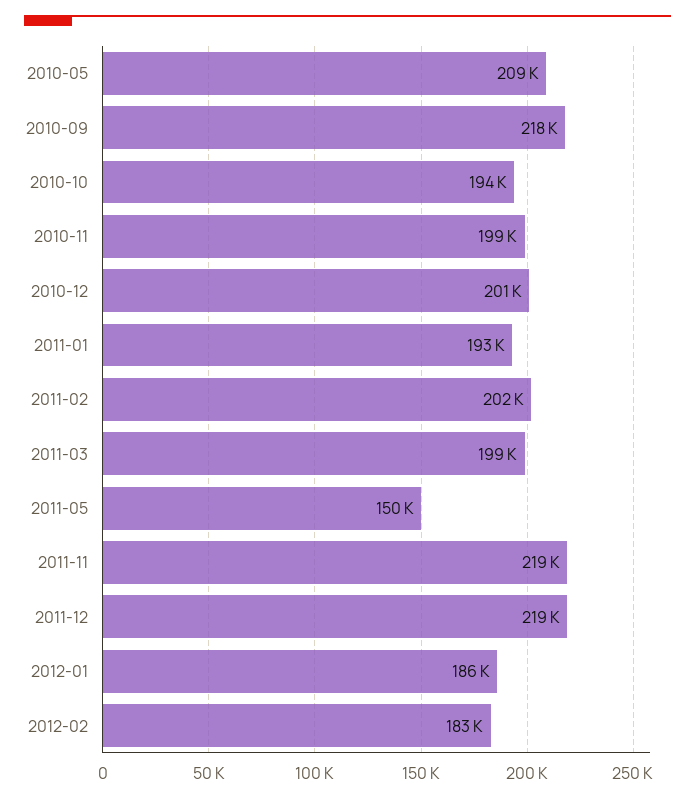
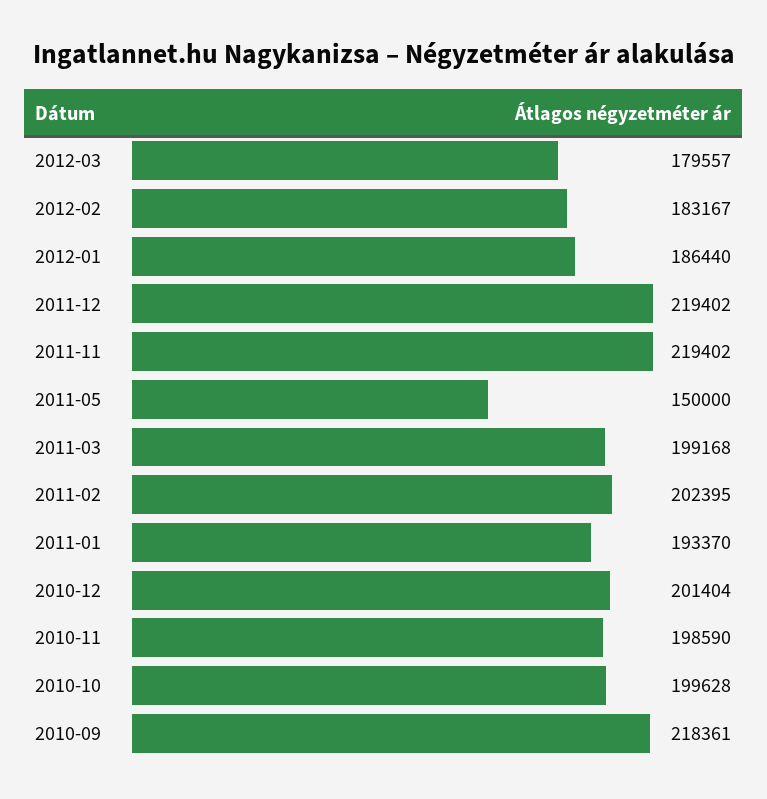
2010-05: 209000 -> none
2010-10: 194000 -> 199628
2012-03: none -> 179557

